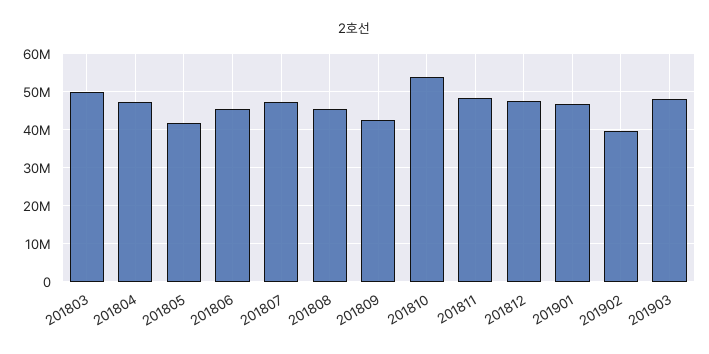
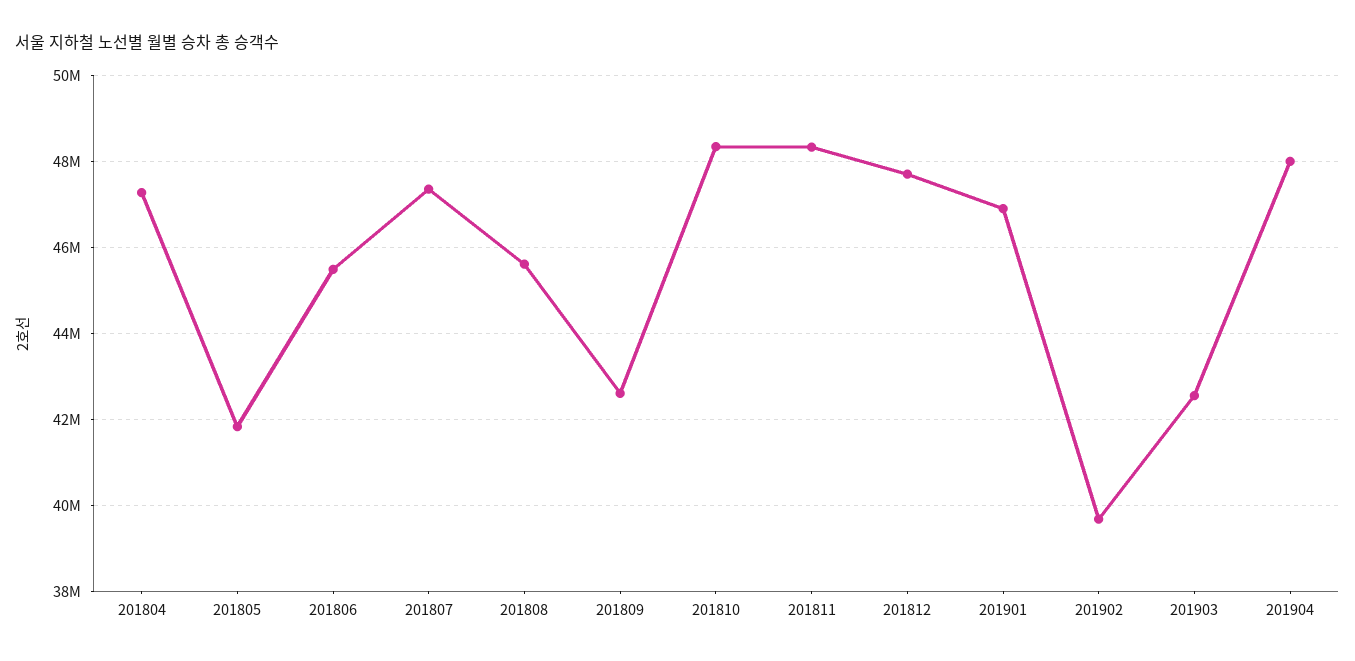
201803: 50000000 -> none
201810: 54000000 -> 48400000
201903: 48000000 -> 42600000
201904: none -> 48000000

